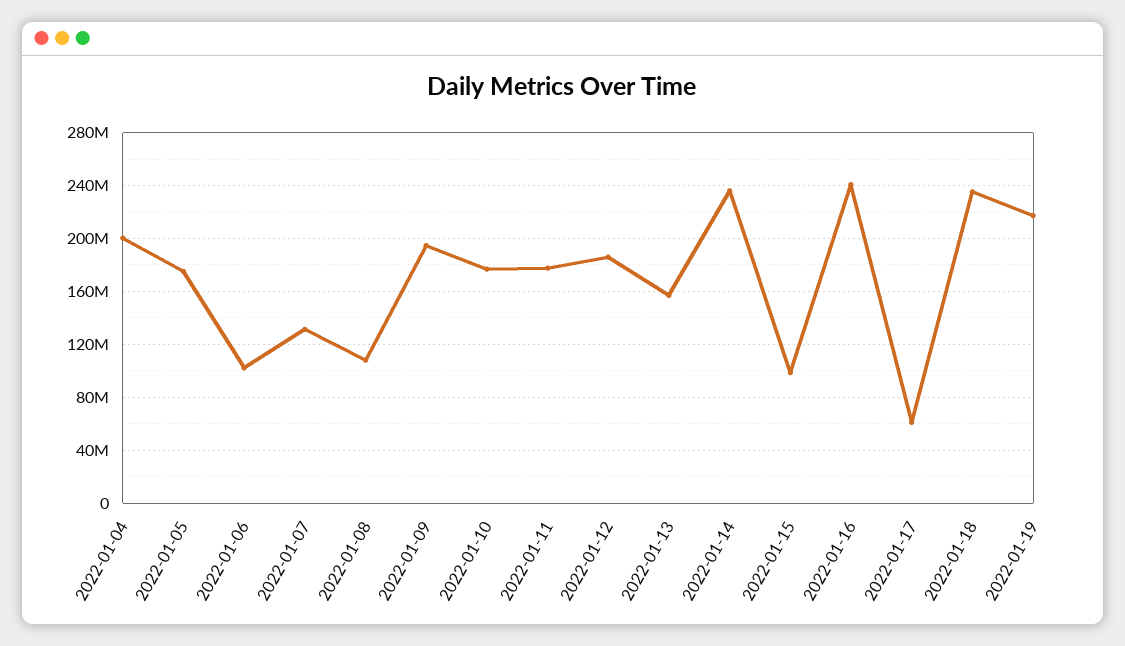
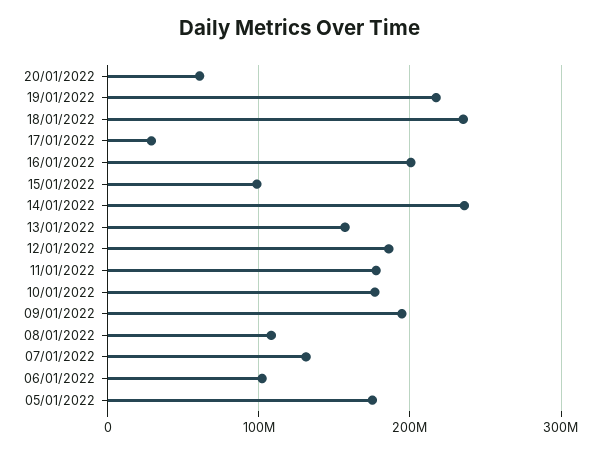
2022-01-04: 200000000 -> none
2022-01-16: 240000000 -> 200000000
2022-01-17: 60000000 -> 30000000
20/01/2022: none -> 60000000

